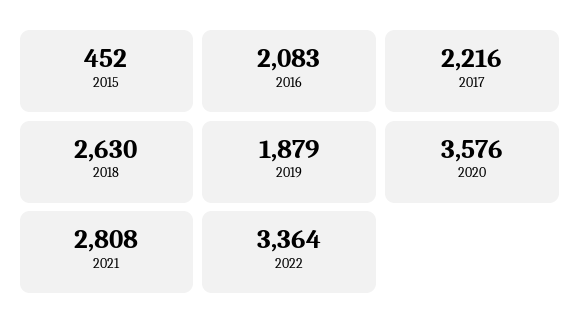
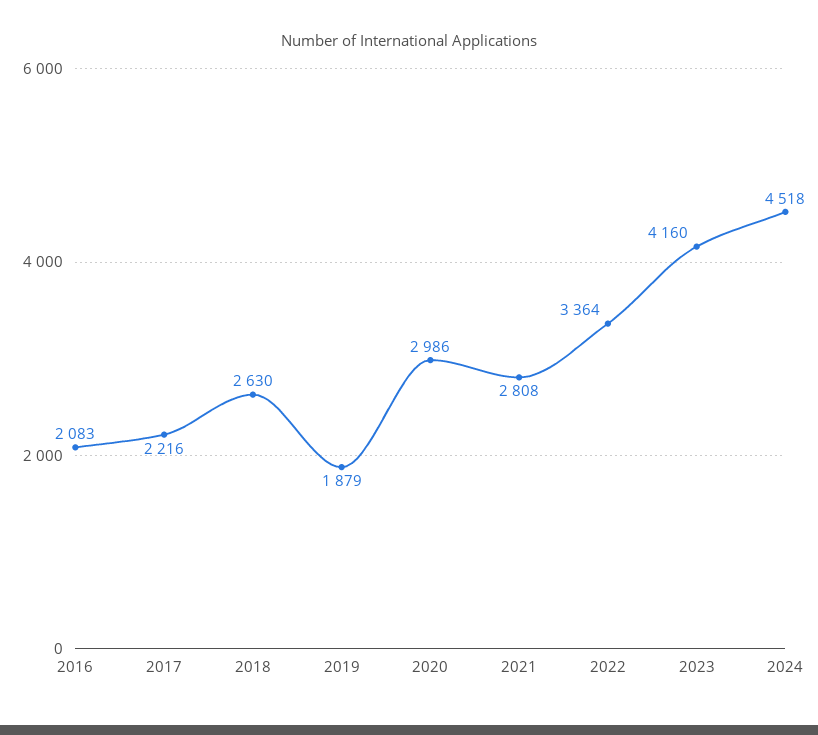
2015: 452 -> none
2020: 3576 -> 2986
2023: none -> 4160
2024: none -> 4518

